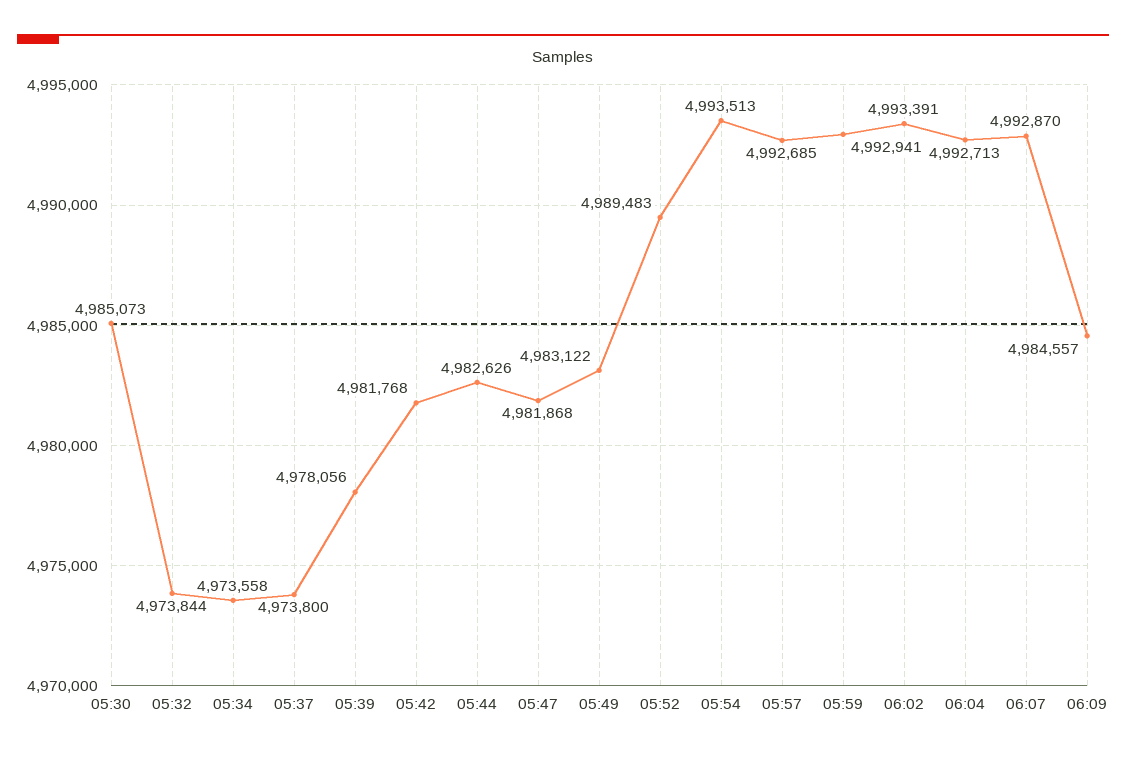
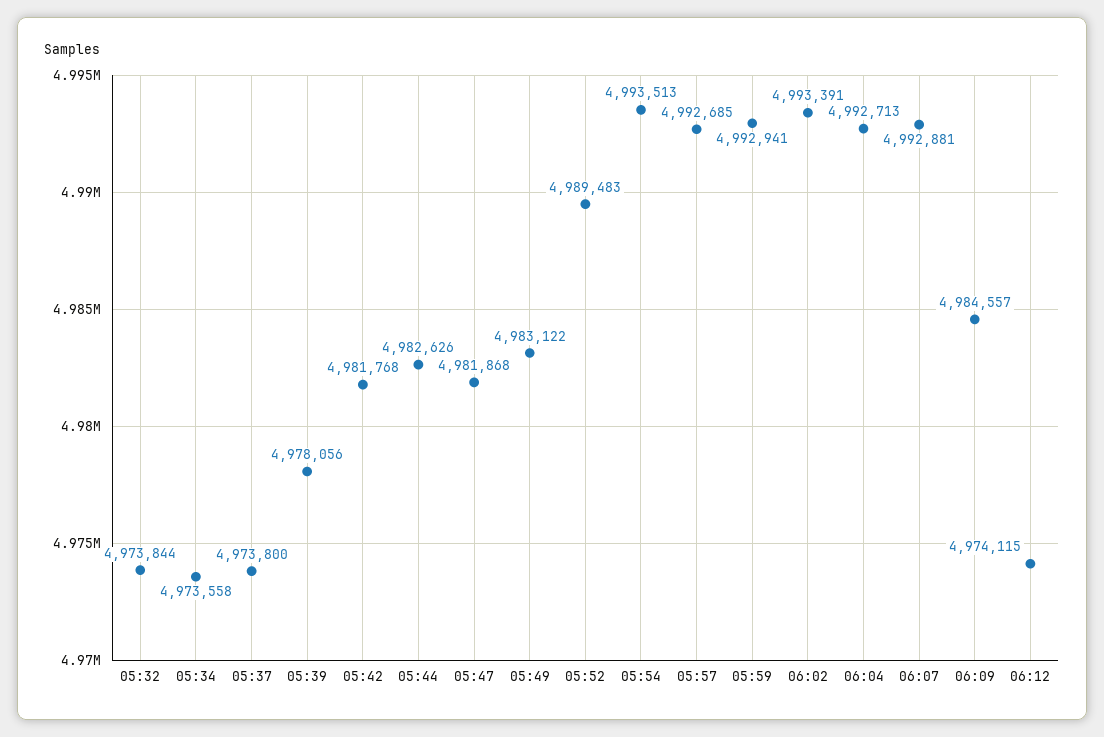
05:30: 4985073 -> none
06:07: 4992870 -> 4992881
06:12: none -> 4974115

